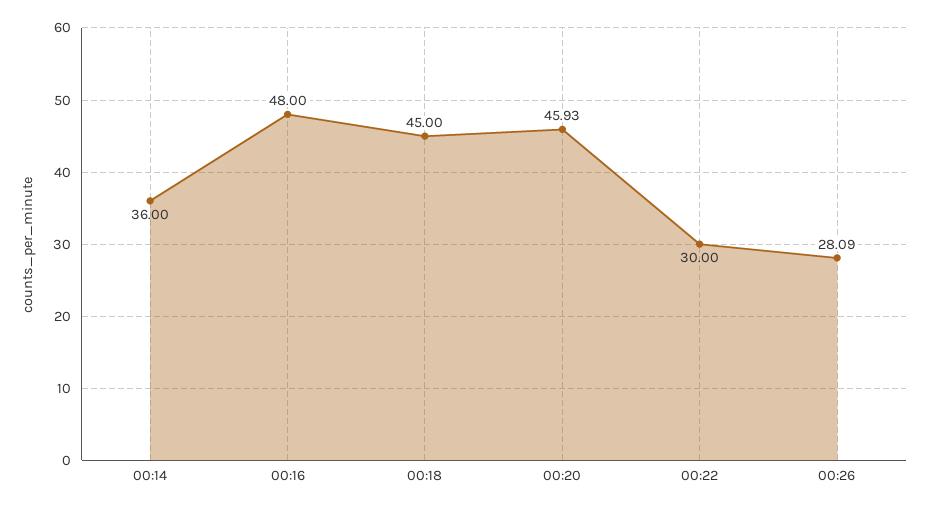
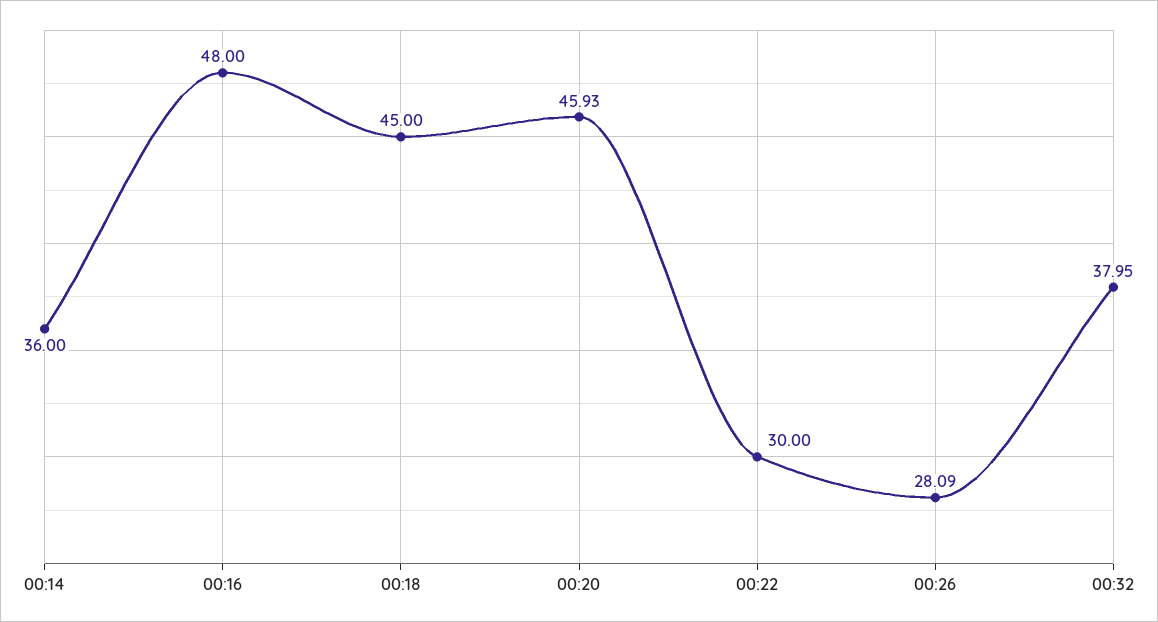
00:32: none -> 37.95

